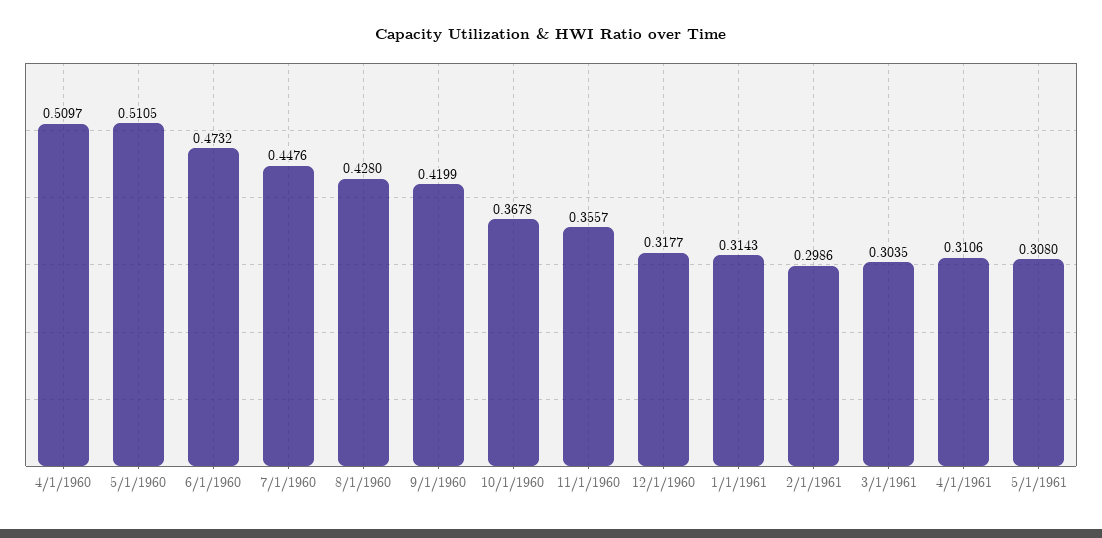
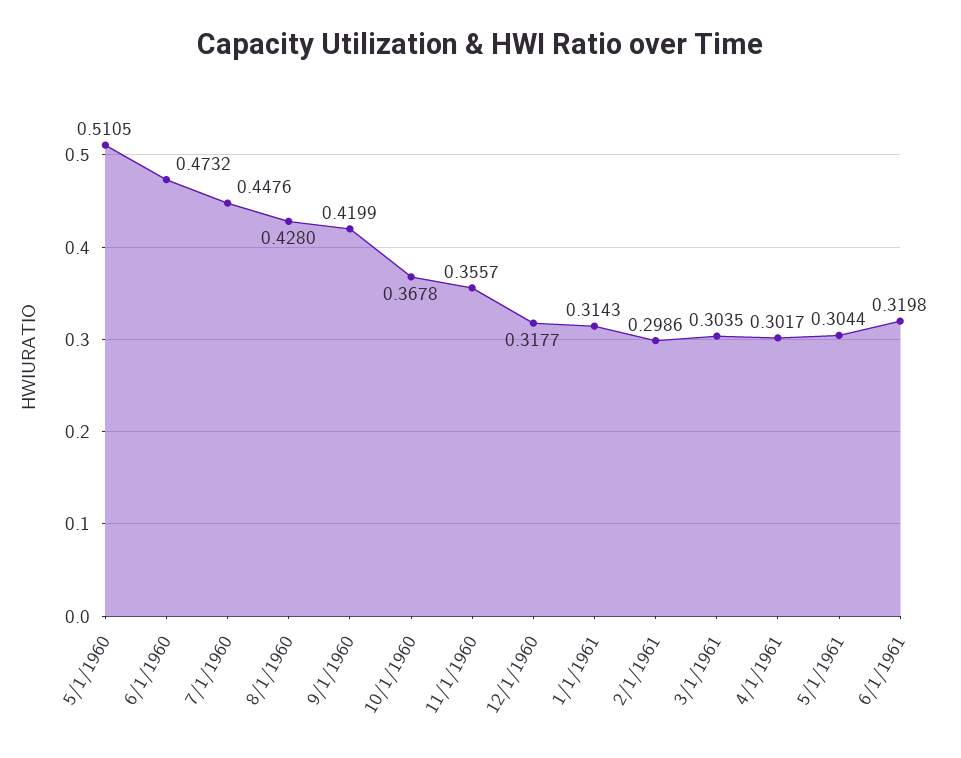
4/1/1960: 0.5097 -> none
4/1/1961: 0.3106 -> 0.3017
5/1/1961: 0.308 -> 0.3044
6/1/1961: none -> 0.3198

